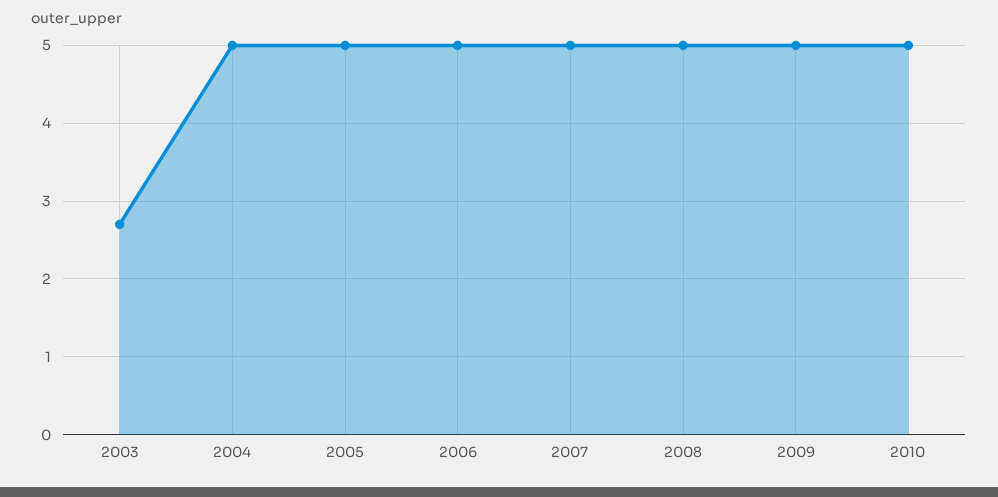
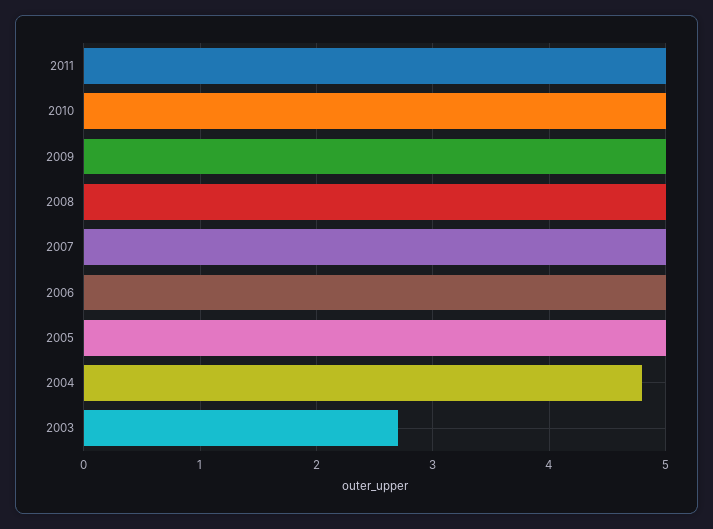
2004: 5 -> 4.8
2011: none -> 5

